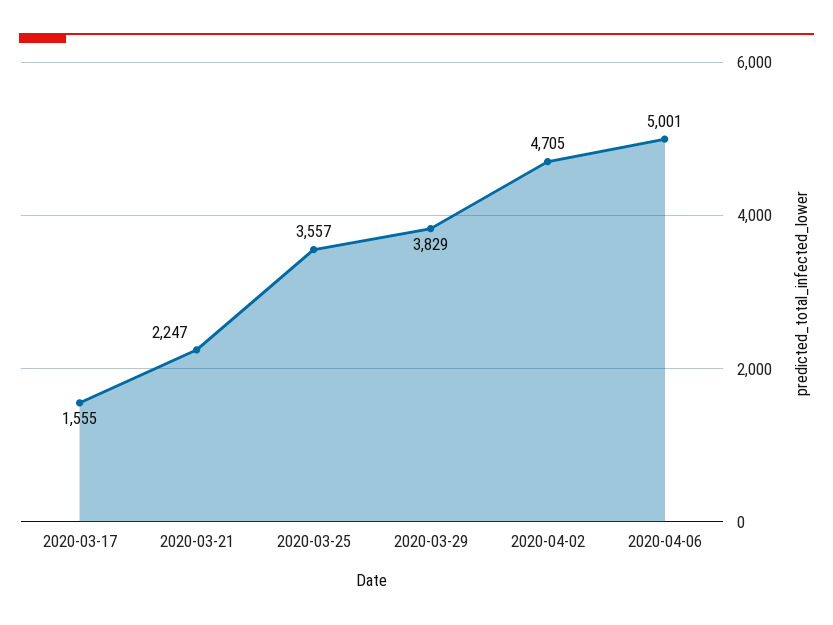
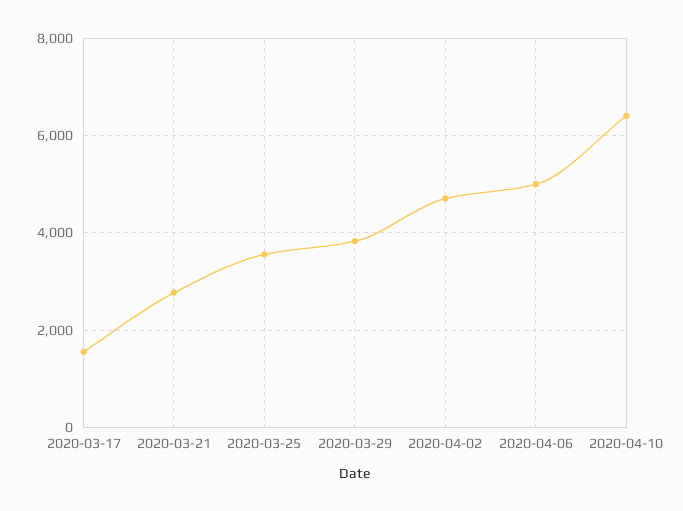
2020-03-21: 2247 -> 2800
2020-04-10: none -> 6400

